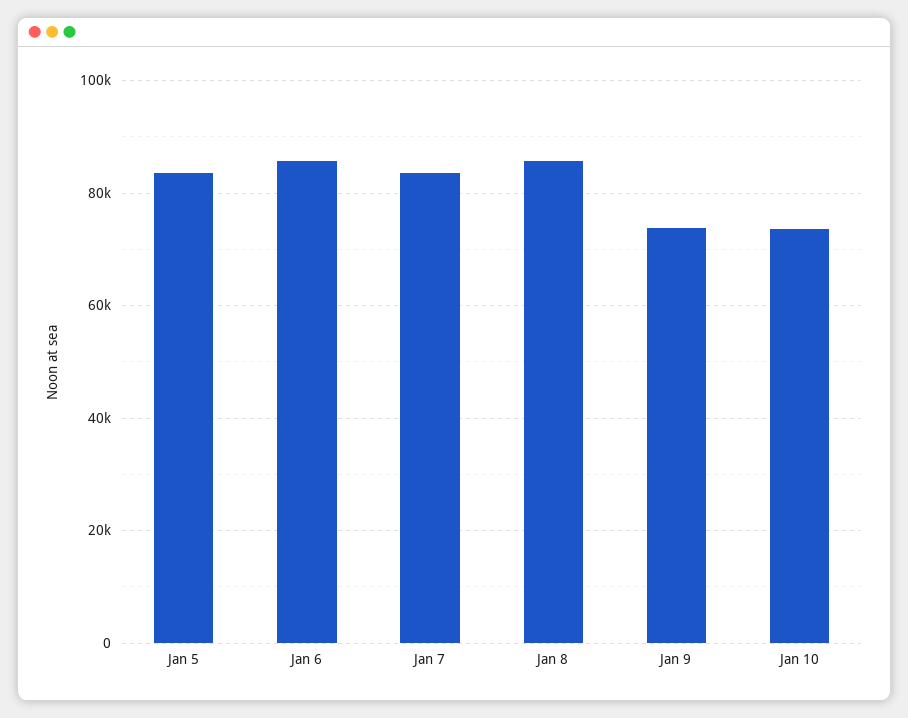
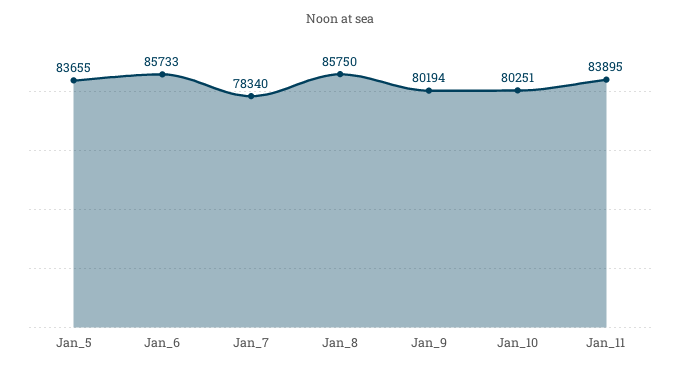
Jan 7: 84000 -> 78340
Jan 9: 74000 -> 80194
Jan 10: 74000 -> 80251
Jan_11: none -> 83895

